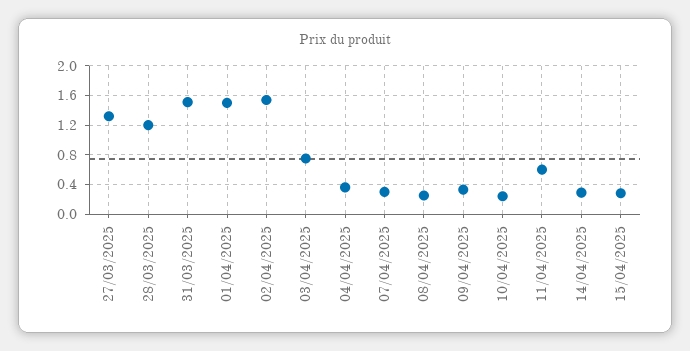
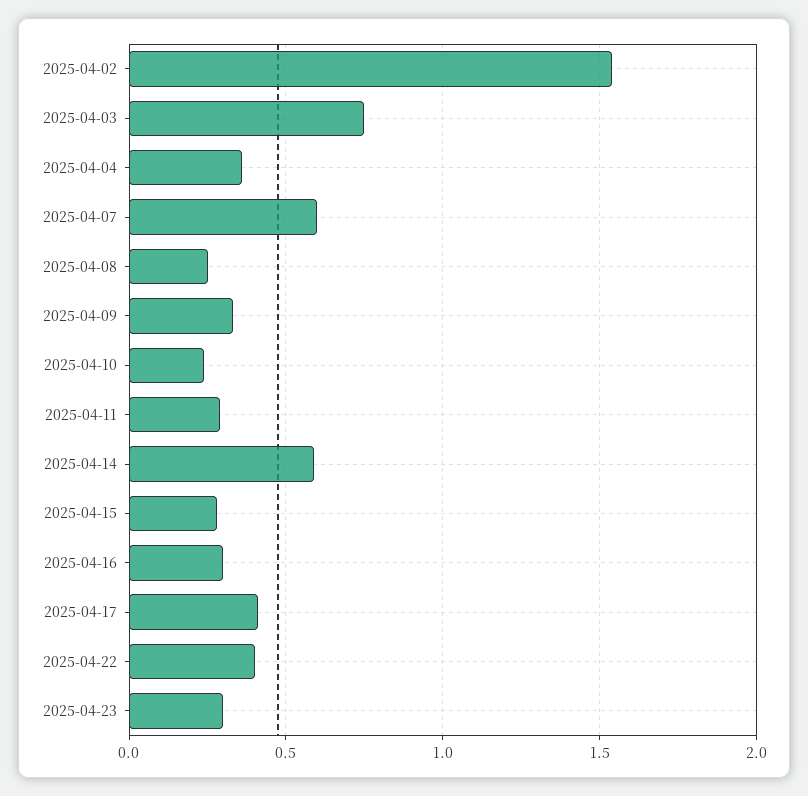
27/03/2025: 1.3 -> none
28/03/2025: 1.2 -> none
31/03/2025: 1.5 -> none
01/04/2025: 1.5 -> none
07/04/2025: 0.3 -> 0.6
11/04/2025: 0.6 -> 0.3
14/04/2025: 0.3 -> 0.6
2025-04-16: none -> 0.3
2025-04-17: none -> 0.4
2025-04-22: none -> 0.4
2025-04-23: none -> 0.3

